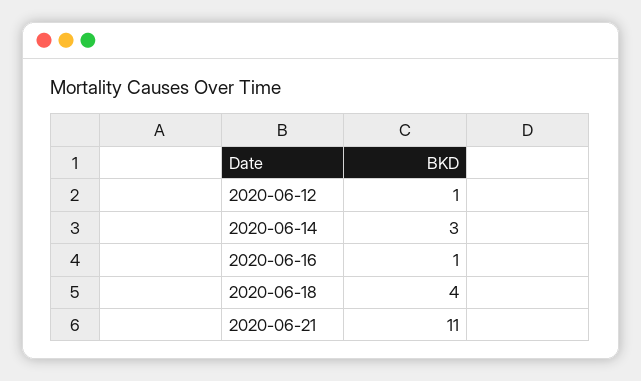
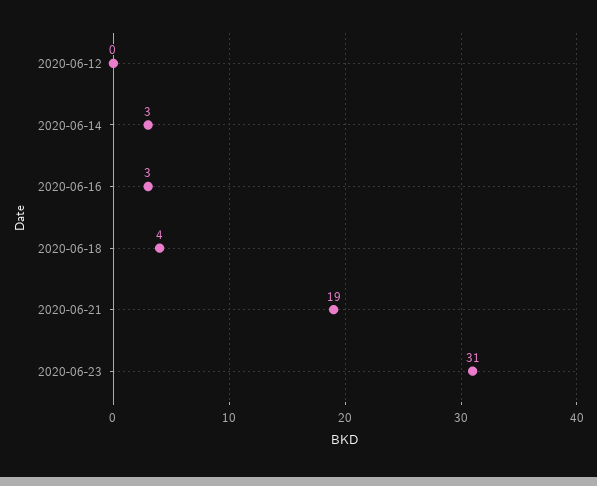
2020-06-12: 1 -> 0
2020-06-16: 1 -> 3
2020-06-21: 11 -> 19
2020-06-23: none -> 31

